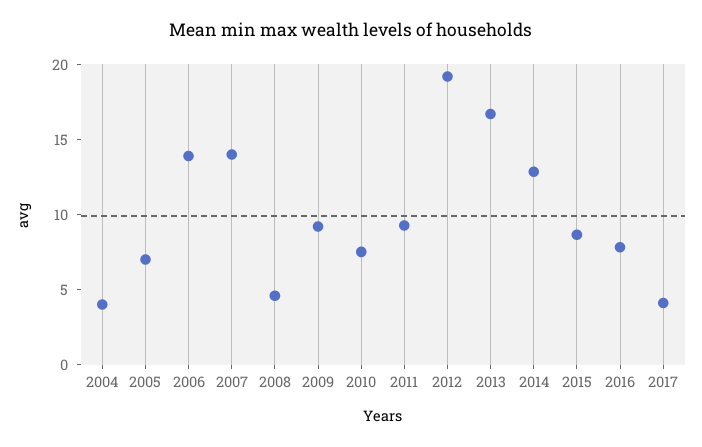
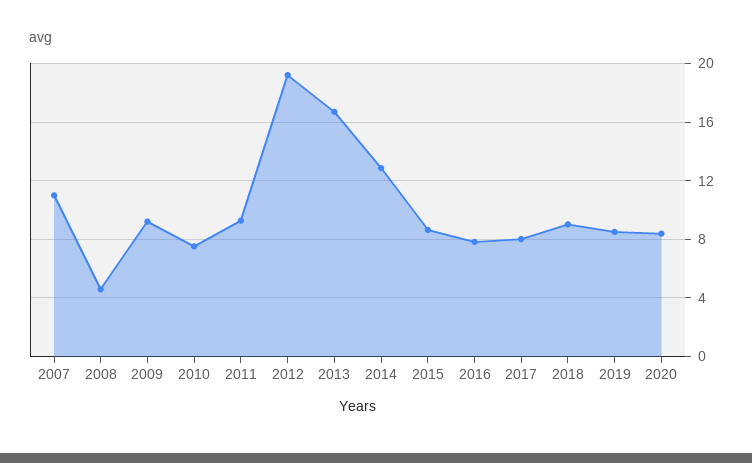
2004: 4 -> none
2005: 7 -> none
2006: 14 -> none
2007: 14 -> 11
2017: 4 -> 8
2018: none -> 9
2019: none -> 8.5
2020: none -> 8.5

